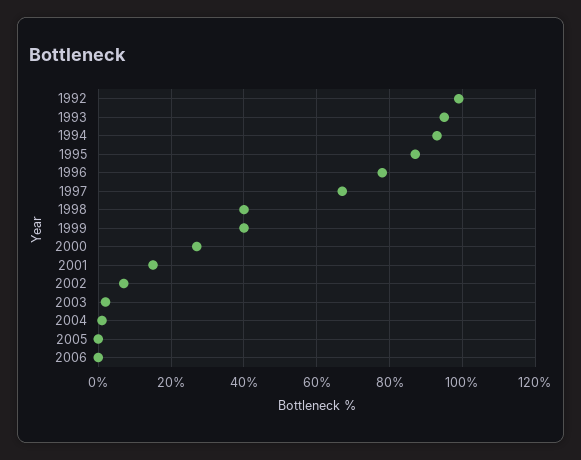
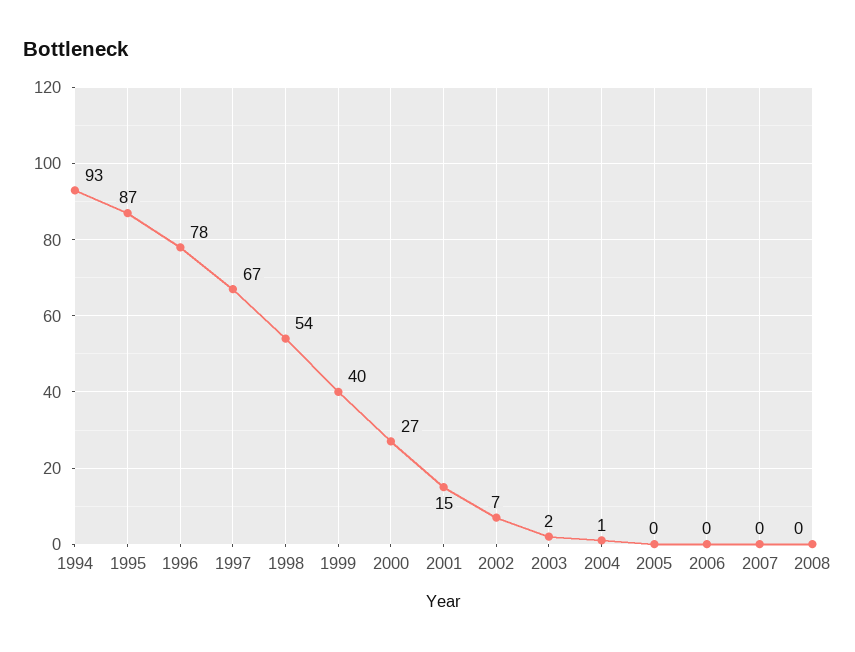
1992: 100 -> none
1993: 95 -> none
1998: 40 -> 54
2007: none -> 0
2008: none -> 0

